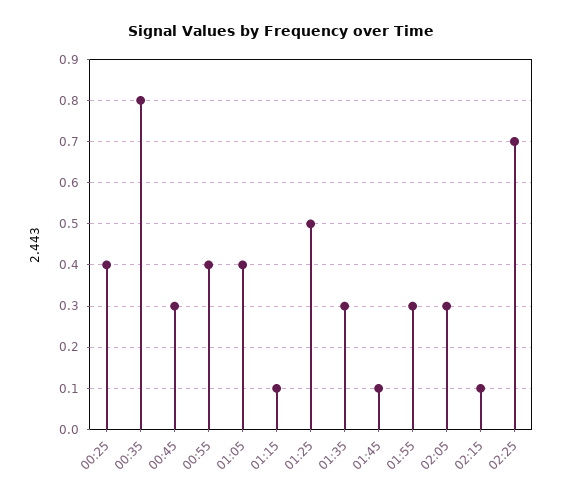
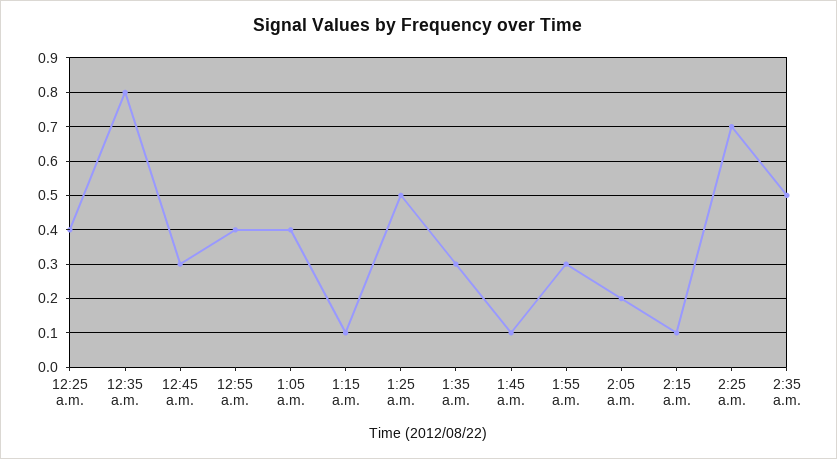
02:05: 0.3 -> 0.2
2:35 a.m.: none -> 0.5

